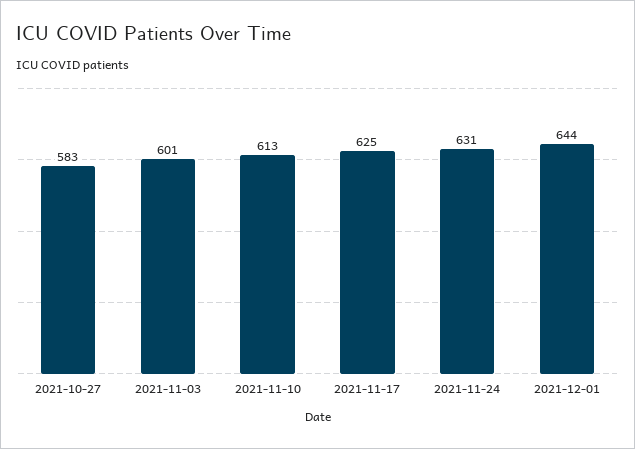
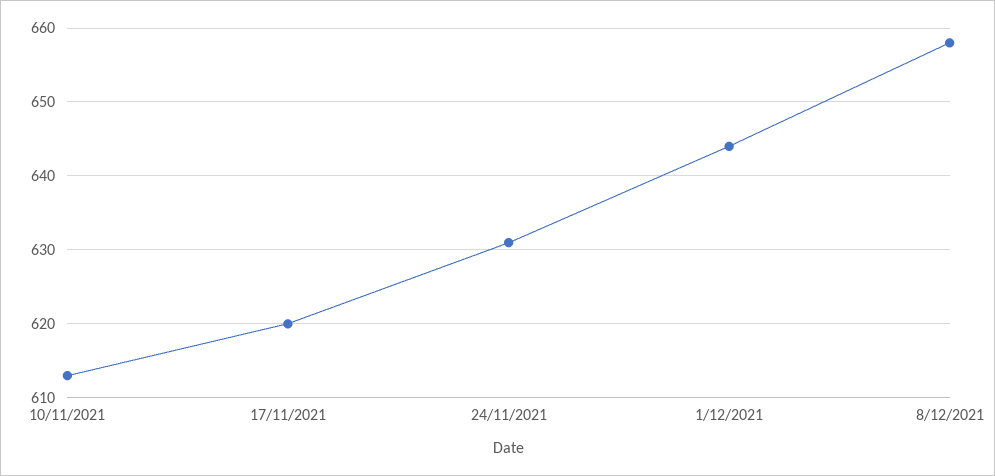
2021-10-27: 583 -> none
2021-11-03: 601 -> none
2021-11-17: 625 -> 620
8/12/2021: none -> 658

